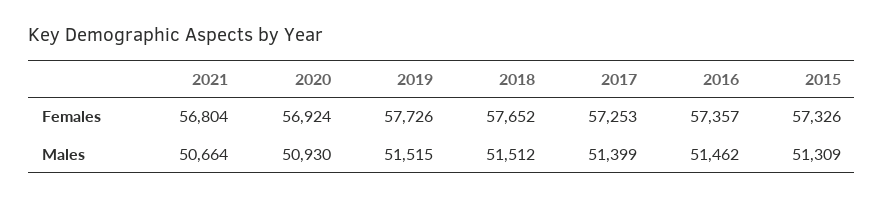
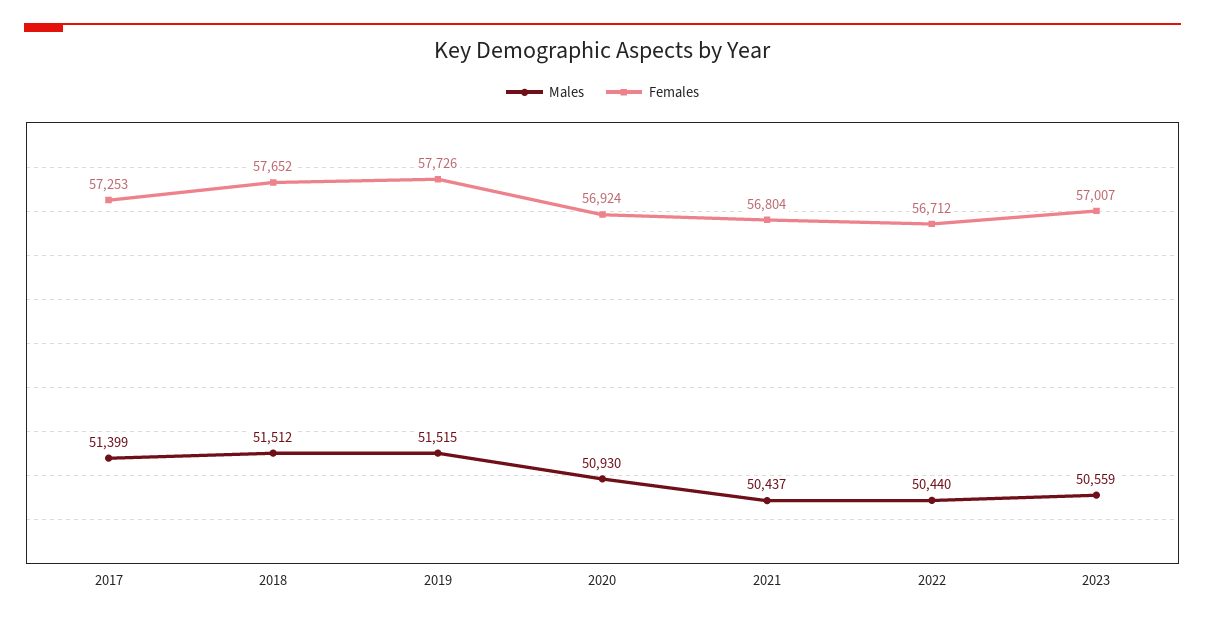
Females, 2016: 57357 -> none
Females, 2015: 57326 -> none
Males, 2021: 50664 -> 50437
Males, 2016: 51462 -> none
Males, 2015: 51309 -> none
Males, 2022: none -> 50440
Females, 2022: none -> 56712
Males, 2023: none -> 50559
Females, 2023: none -> 57007

